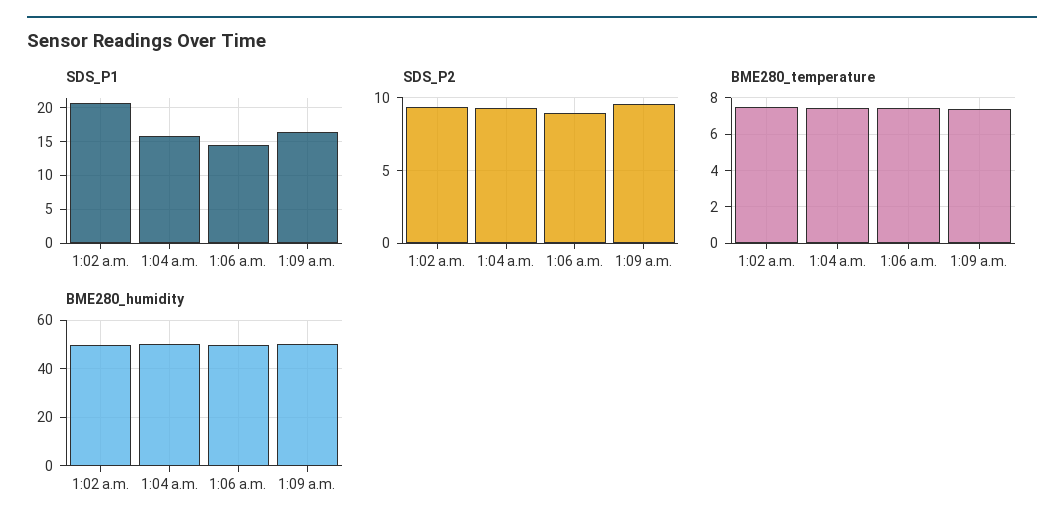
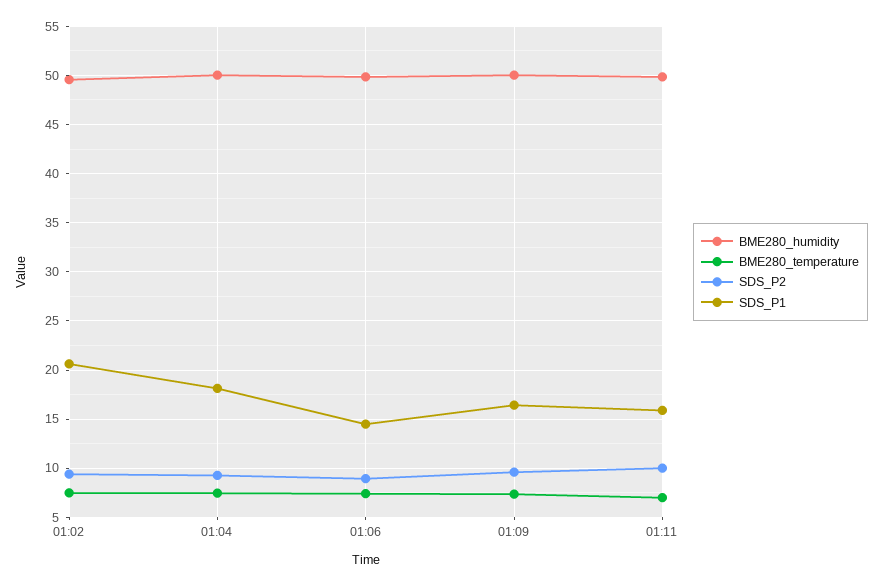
SDS_P1, 1:04 a.m.: 16 -> 18
BME280_humidity, 01:11: none -> 50
BME280_temperature, 01:11: none -> 7
SDS_P2, 01:11: none -> 10
SDS_P1, 01:11: none -> 16

